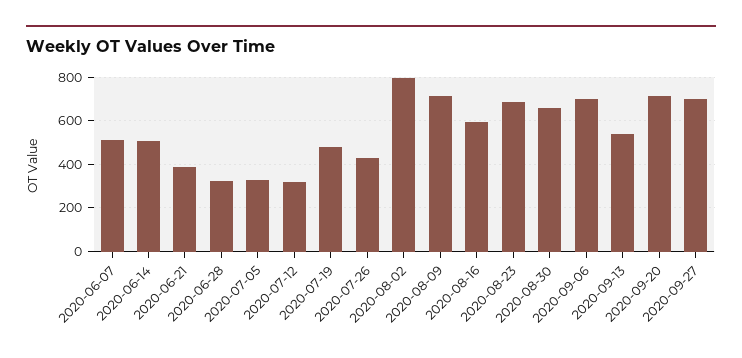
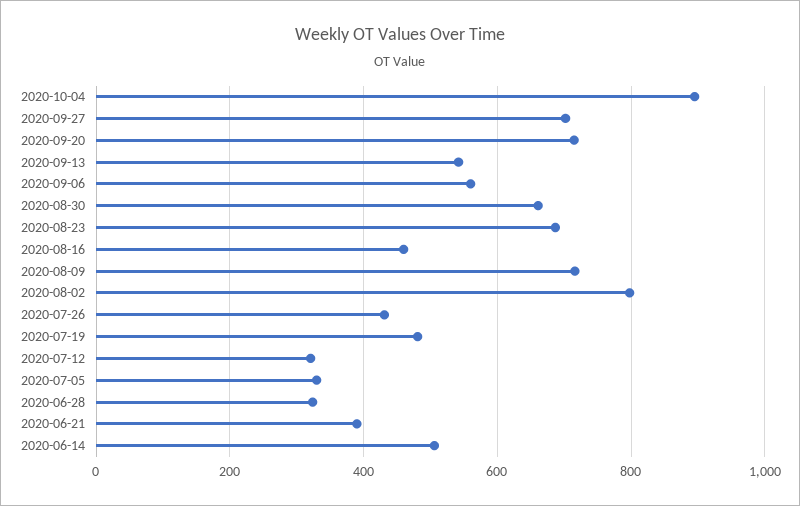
2020-06-07: 500 -> none
2020-08-16: 600 -> 460
2020-09-06: 700 -> 560
2020-10-04: none -> 900

